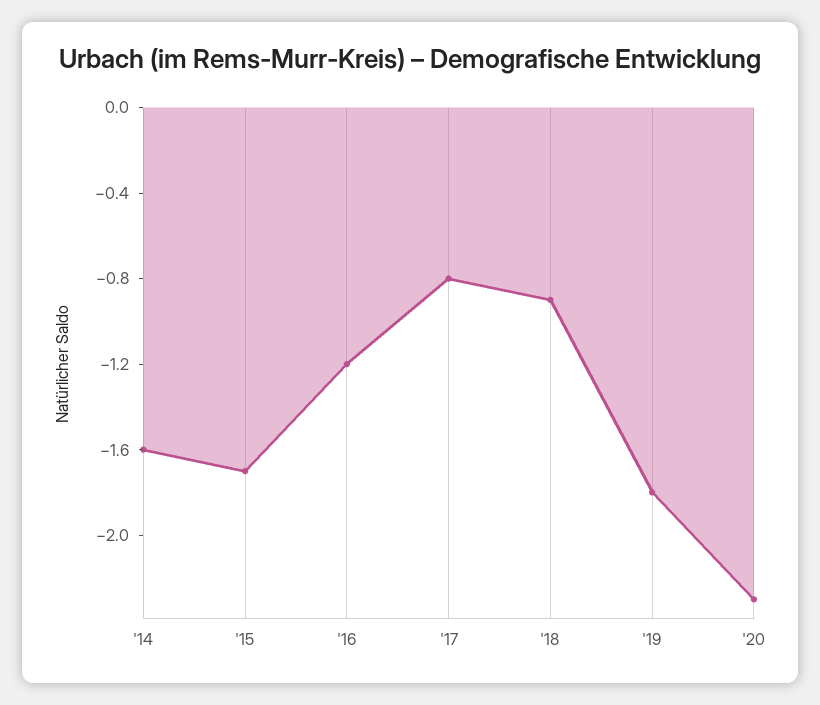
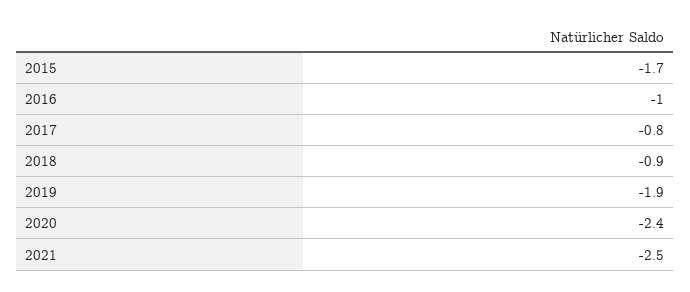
'14: -1.6 -> none
'16: -1.2 -> -1
'19: -1.8 -> -1.9
'20: -2.3 -> -2.4
2021: none -> -2.5

